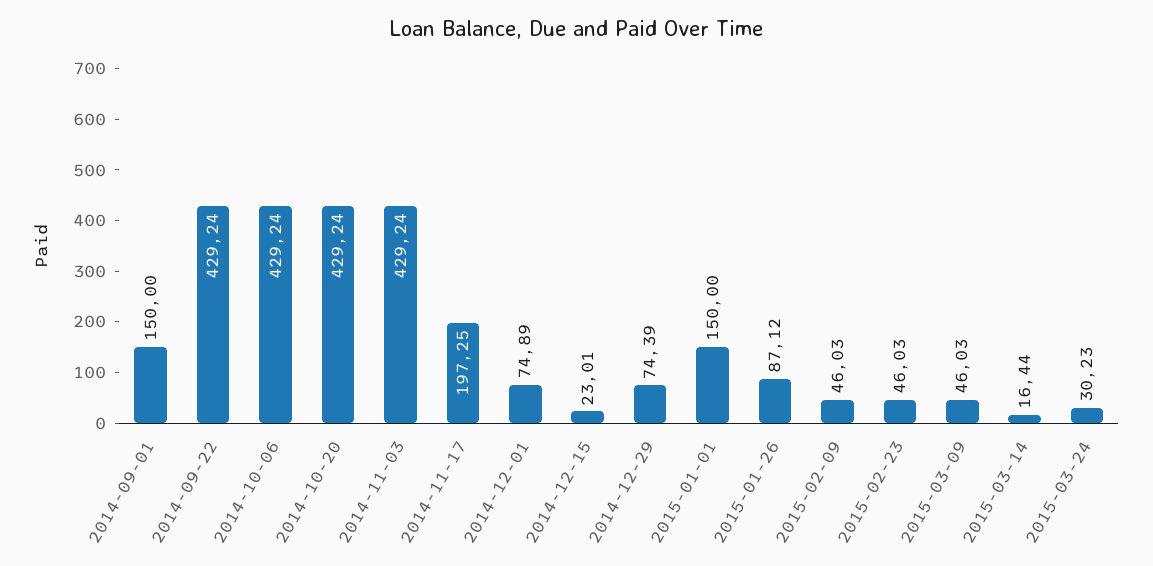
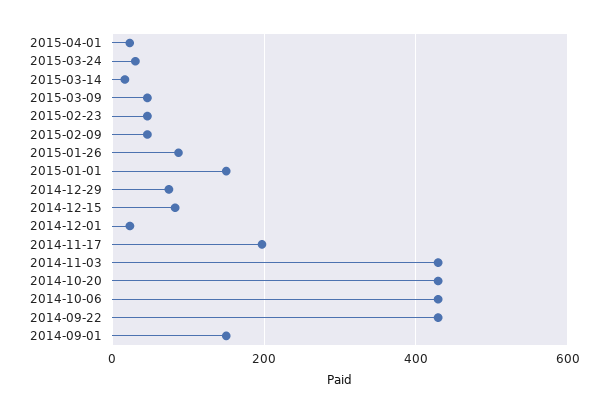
2014-12-01: 74.89 -> 20
2014-12-15: 23.01 -> 80
2015-04-01: none -> 20

